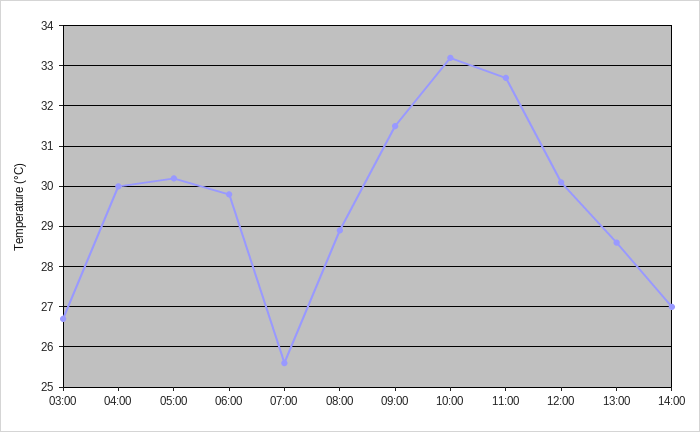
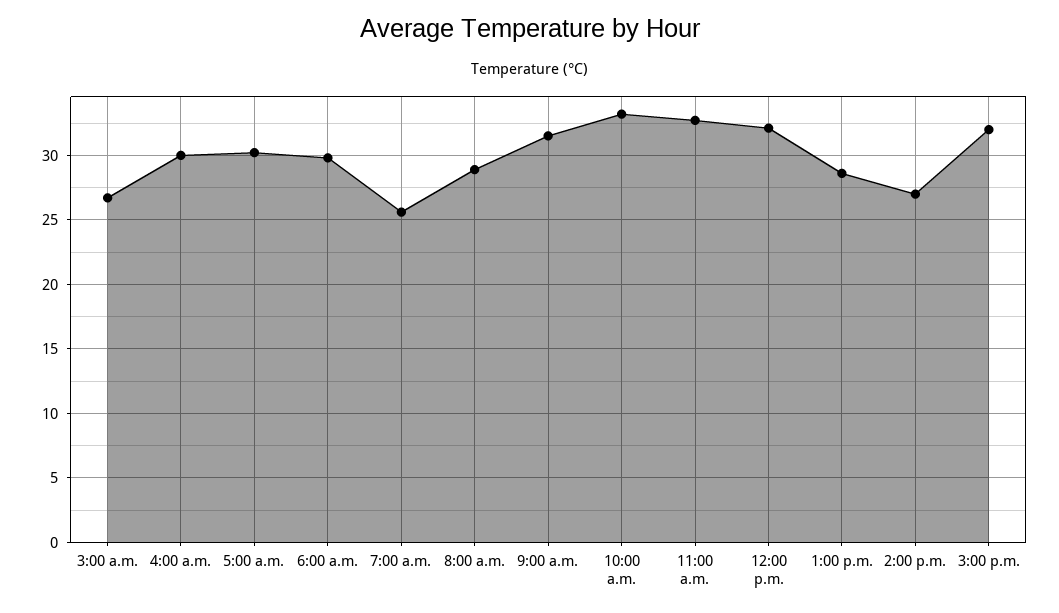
12:00: 30 -> 32
3:00 p.m.: none -> 32

